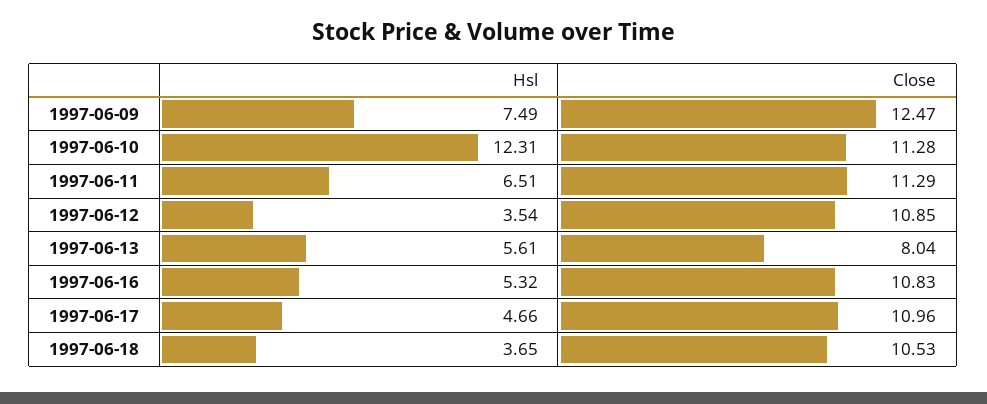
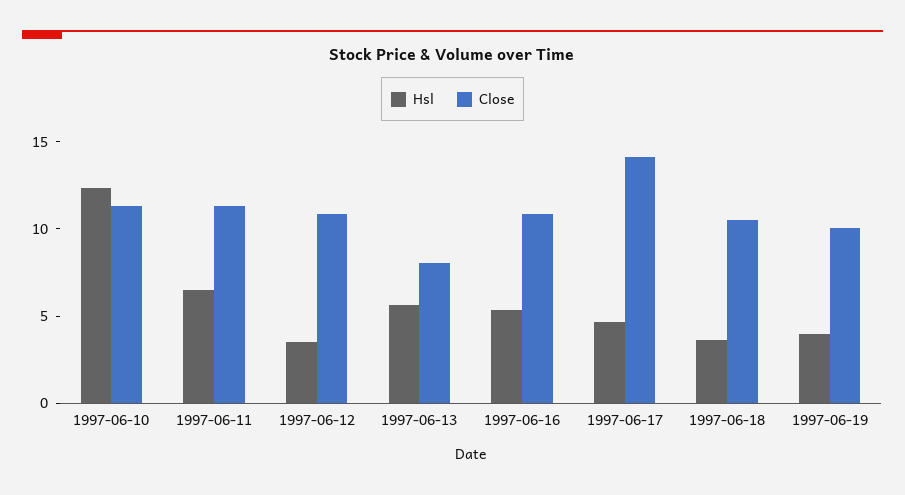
Hsl, 1997-06-09: 7.49 -> none
Close, 1997-06-09: 12.47 -> none
Close, 1997-06-17: 10.96 -> 14
Hsl, 1997-06-19: none -> 4
Close, 1997-06-19: none -> 10

